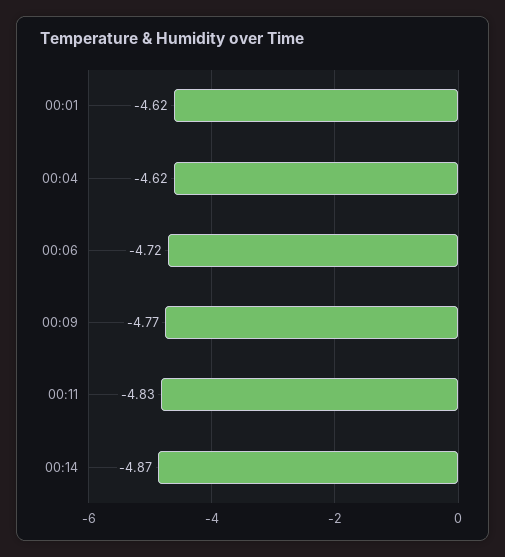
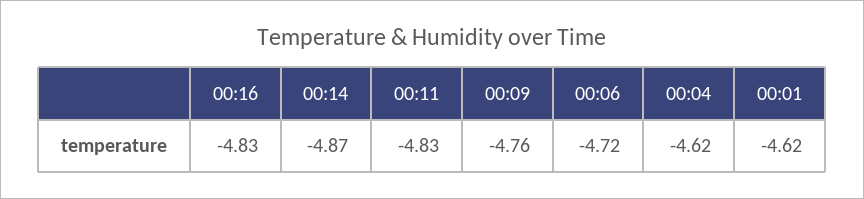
00:09: -4.77 -> -4.76
00:16: none -> -4.83

